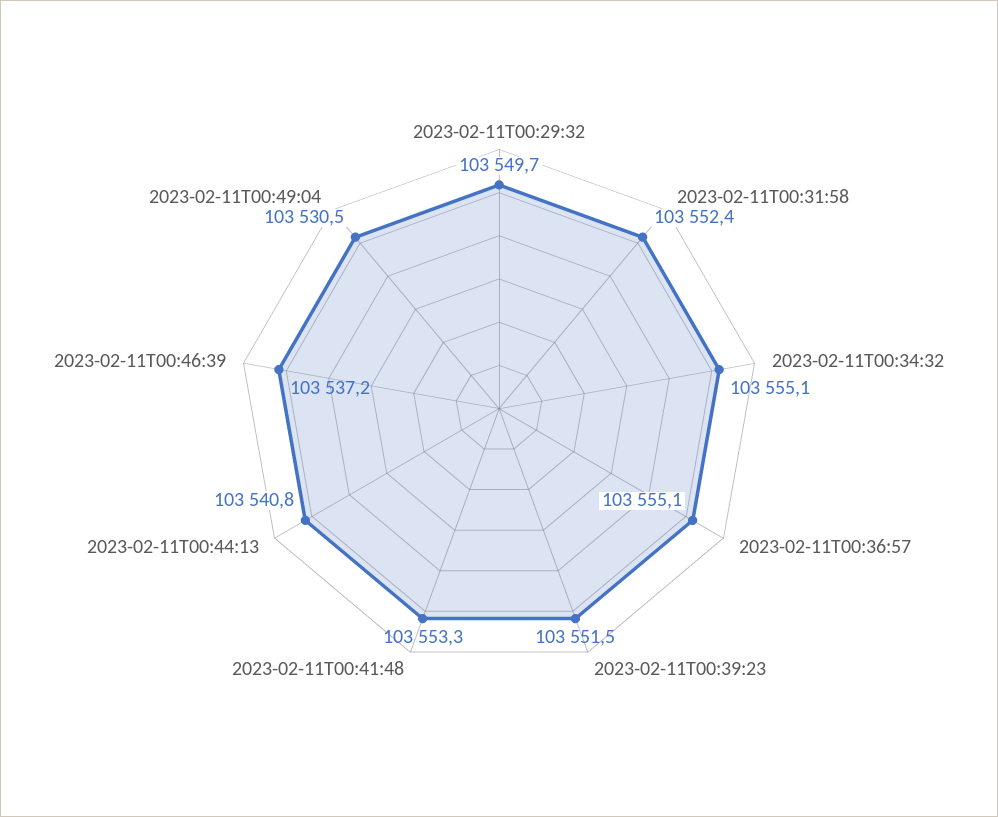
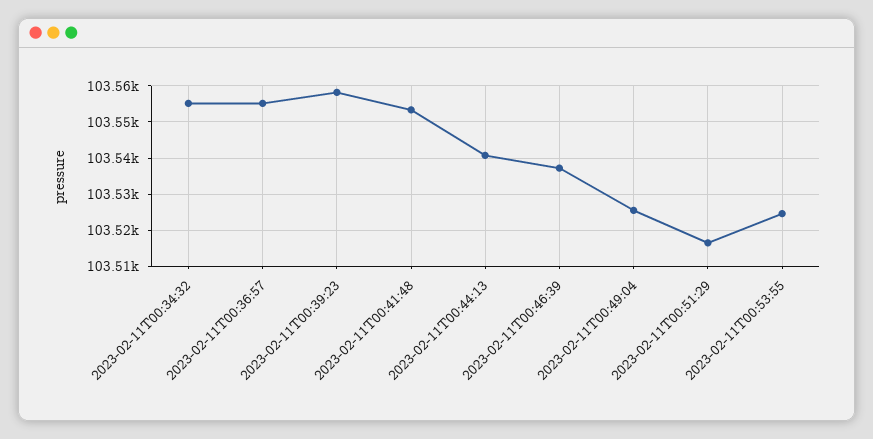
2023-02-11T00:29:32: 103549.7 -> none
2023-02-11T00:31:58: 103552.4 -> none
2023-02-11T00:39:23: 103551.5 -> 103558
2023-02-11T00:49:04: 103530.5 -> 103526
2023-02-11T00:51:29: none -> 103516
2023-02-11T00:53:55: none -> 103524

